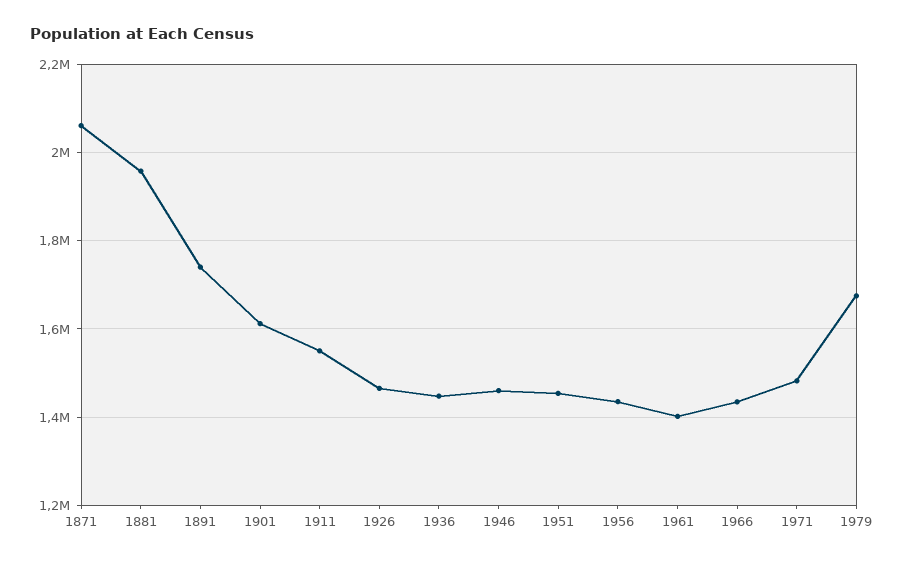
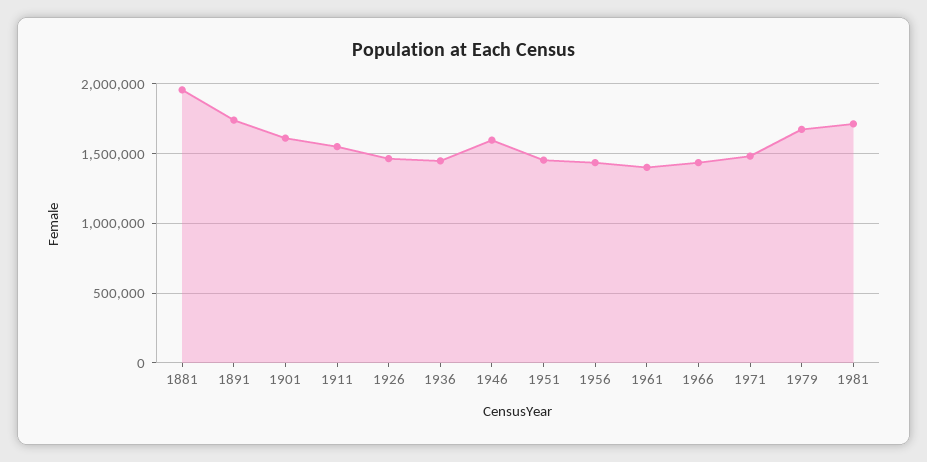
1871: 2060000 -> none
1946: 1460000 -> 1600000
1981: none -> 1700000

